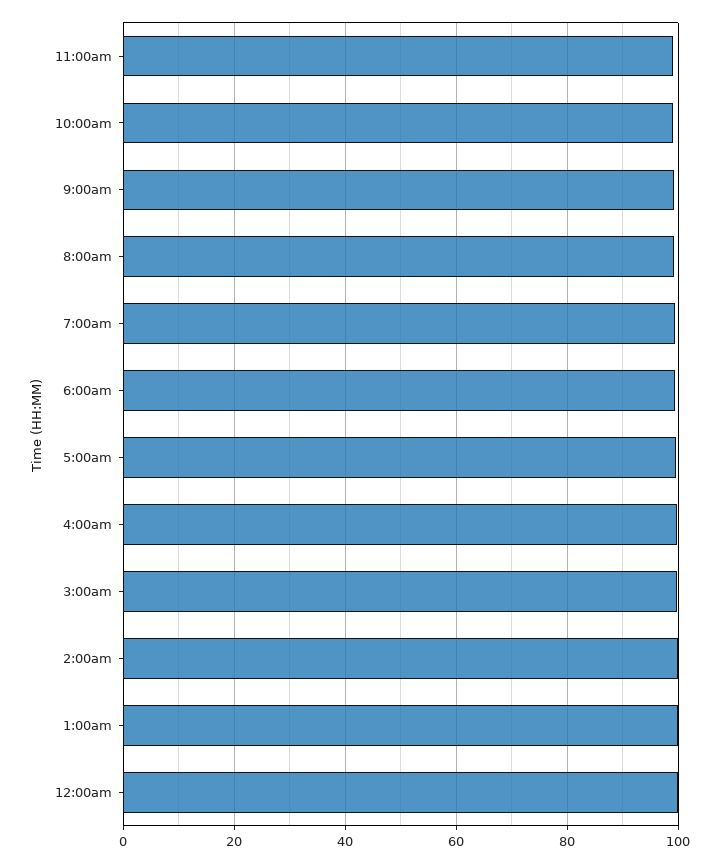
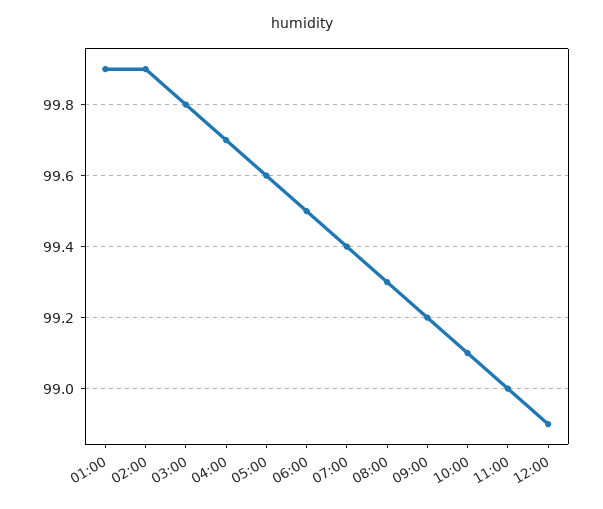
12:00am: 100 -> none
12:00: none -> 98.9

